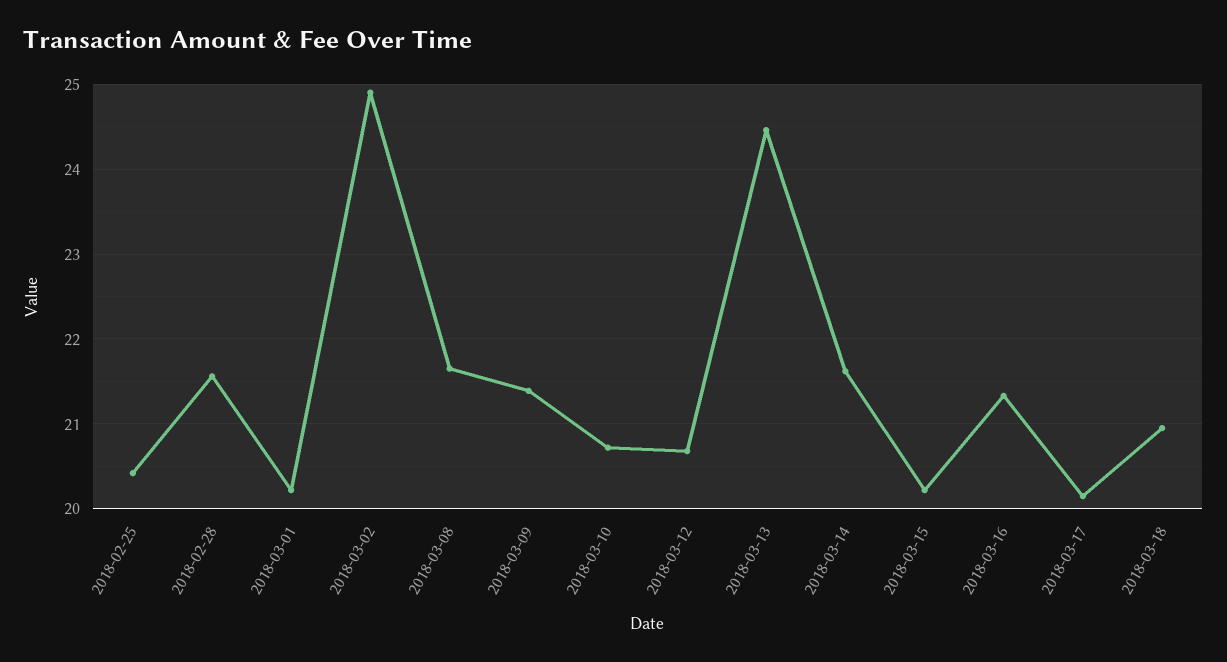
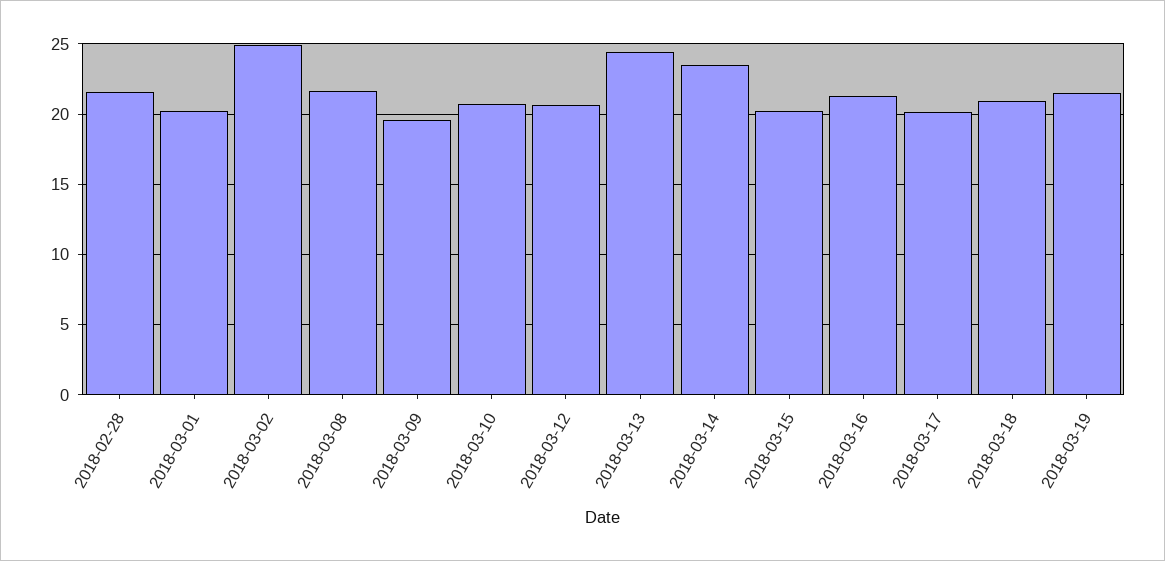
2018-02-25: 20.4 -> none
2018-03-09: 21.4 -> 19.5
2018-03-14: 21.6 -> 23.5
2018-03-19: none -> 21.5

